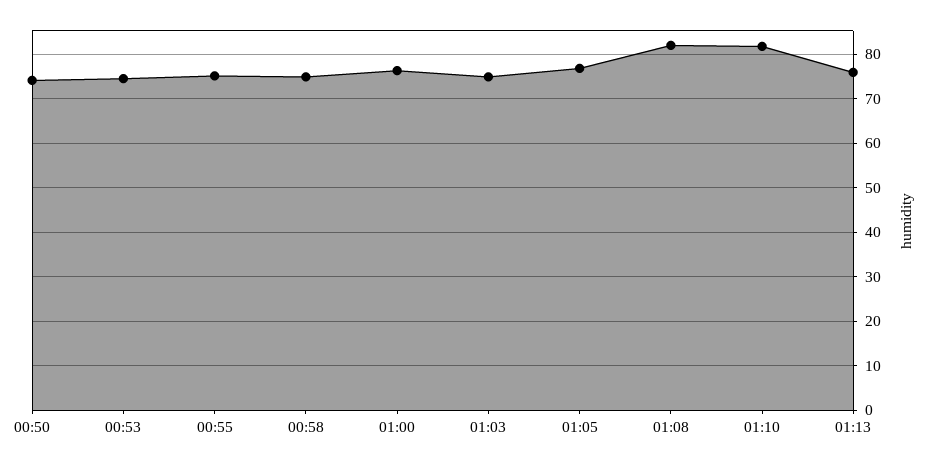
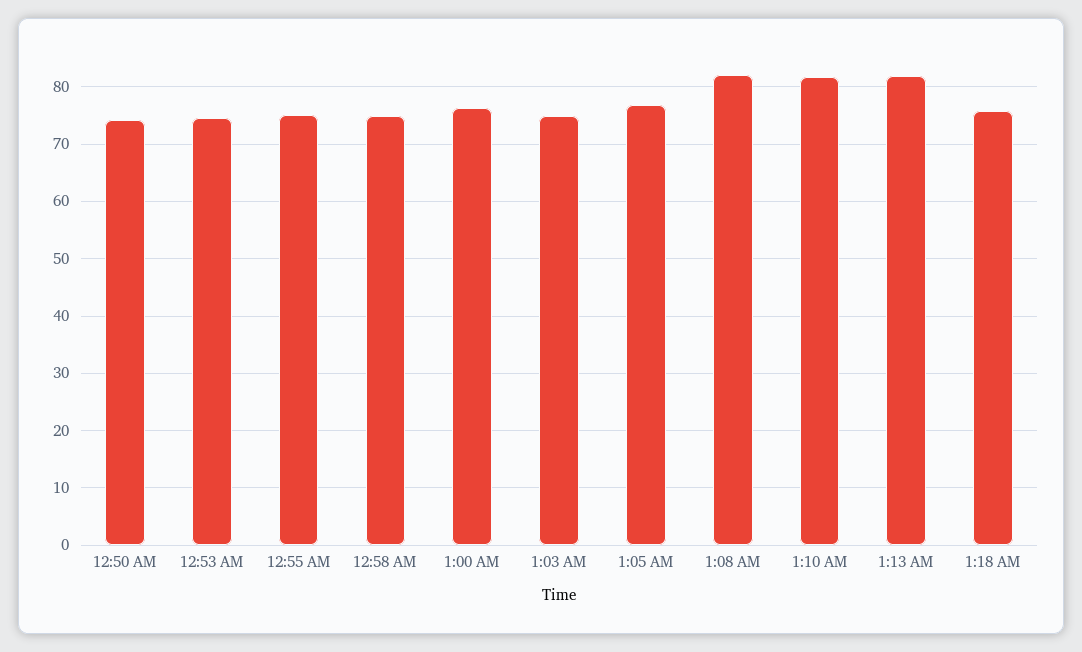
01:13: 76 -> 82
1:18 AM: none -> 76

